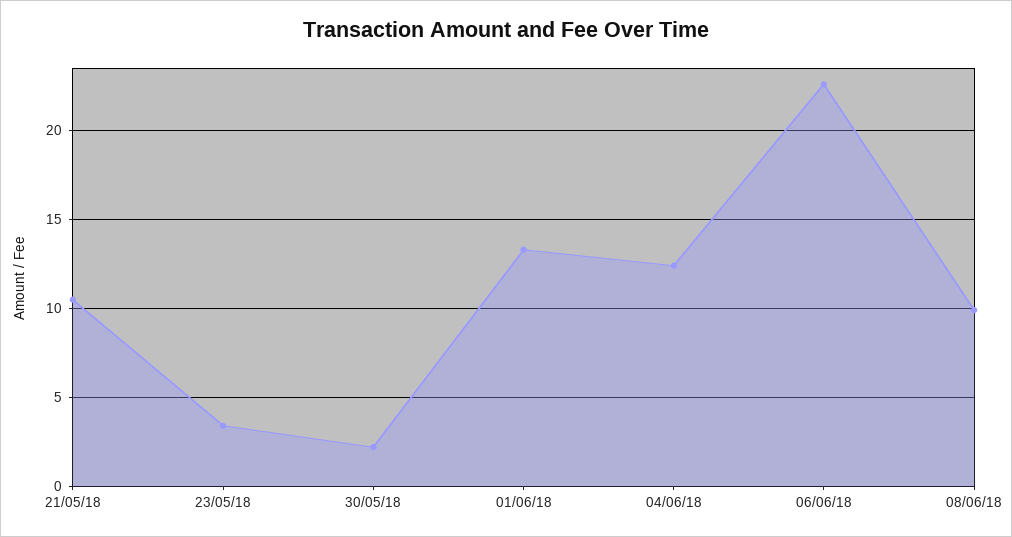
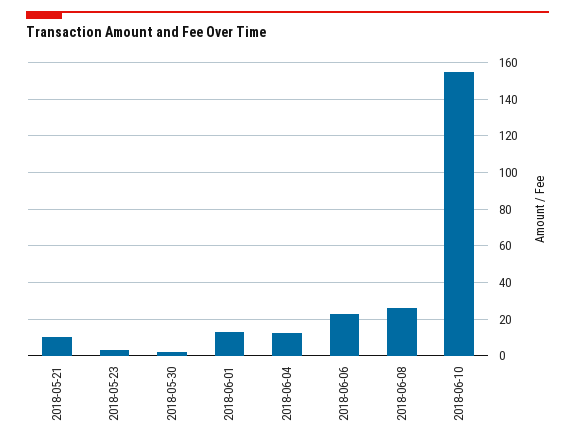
08/06/18: 10 -> 25
2018-06-10: none -> 155

